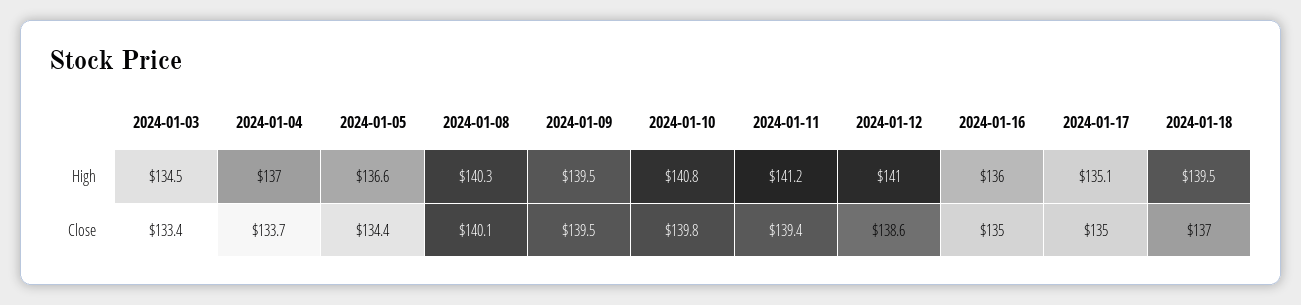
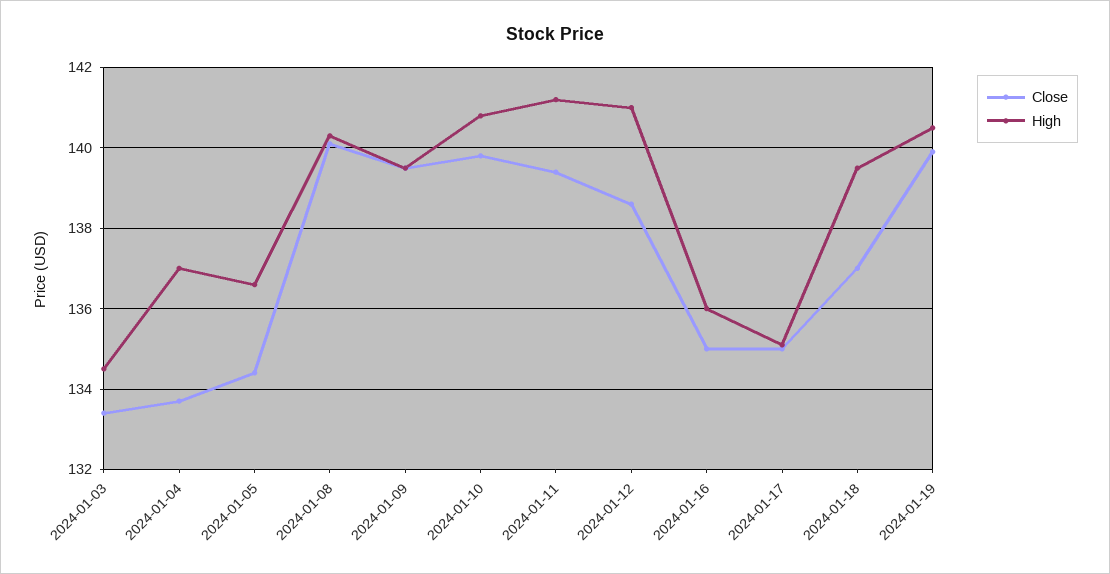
Close, 2024-01-19: none -> 140
High, 2024-01-19: none -> 140.5

